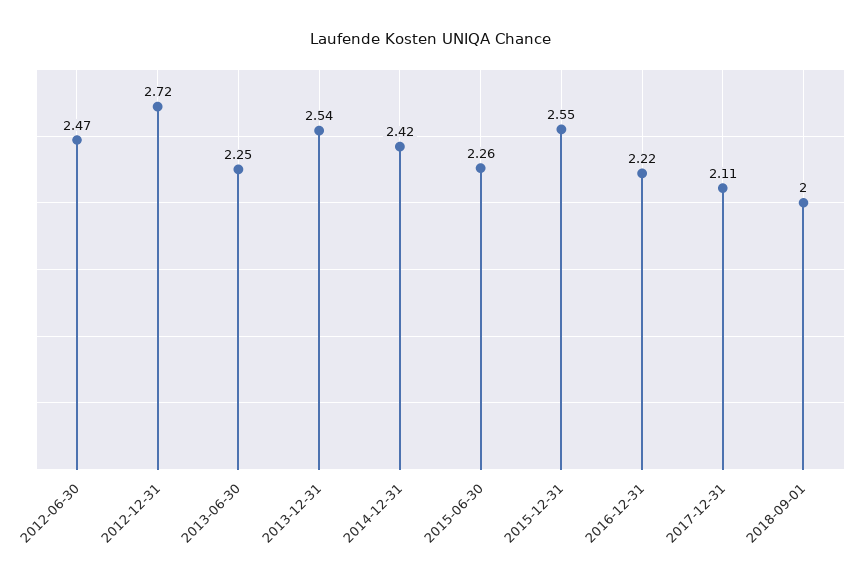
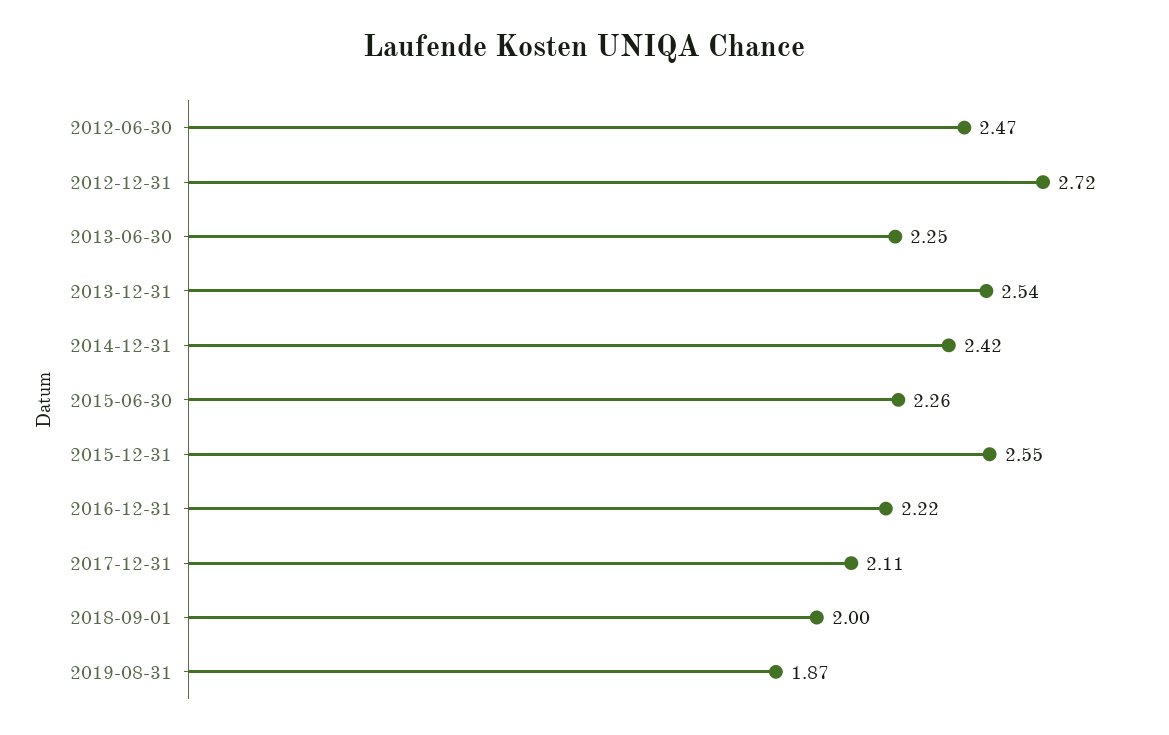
2019-08-31: none -> 1.87

